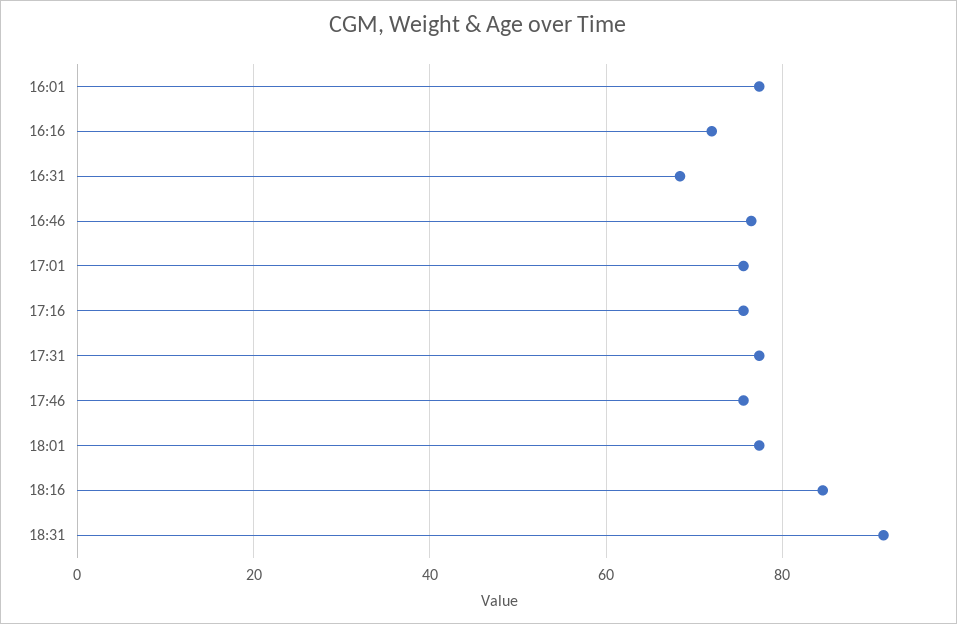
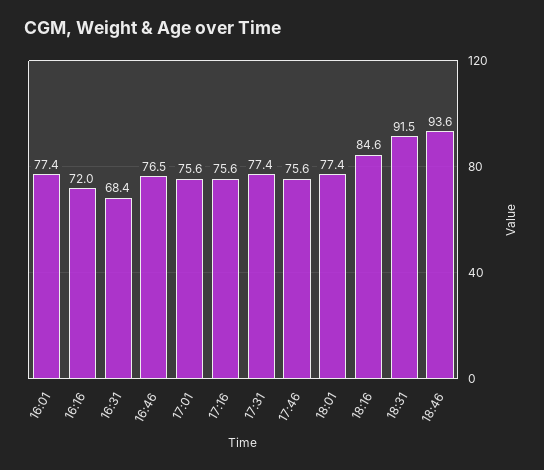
18:46: none -> 93.6

